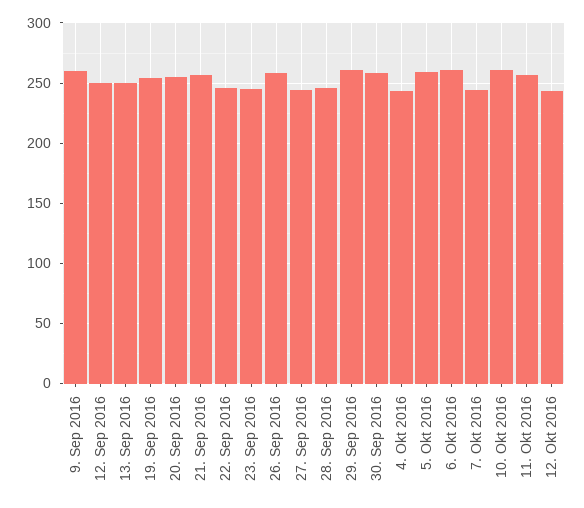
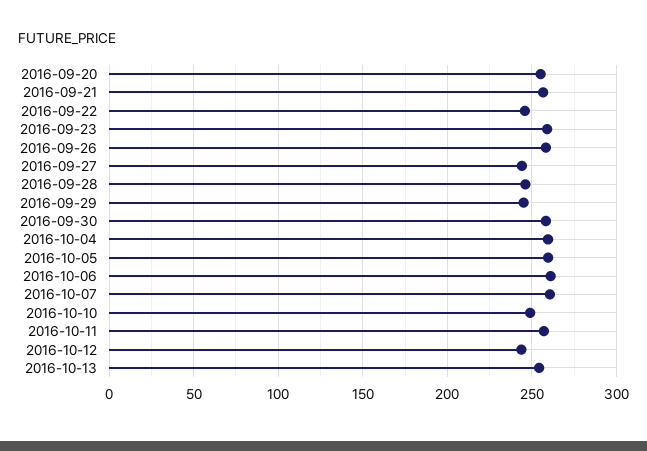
9. Sep 2016: 260 -> none
12. Sep 2016: 250 -> none
13. Sep 2016: 250 -> none
19. Sep 2016: 255 -> none
23. Sep 2016: 245 -> 260
29. Sep 2016: 260 -> 245
4. Okt 2016: 245 -> 260
7. Okt 2016: 245 -> 260
10. Okt 2016: 260 -> 250
2016-10-13: none -> 255

